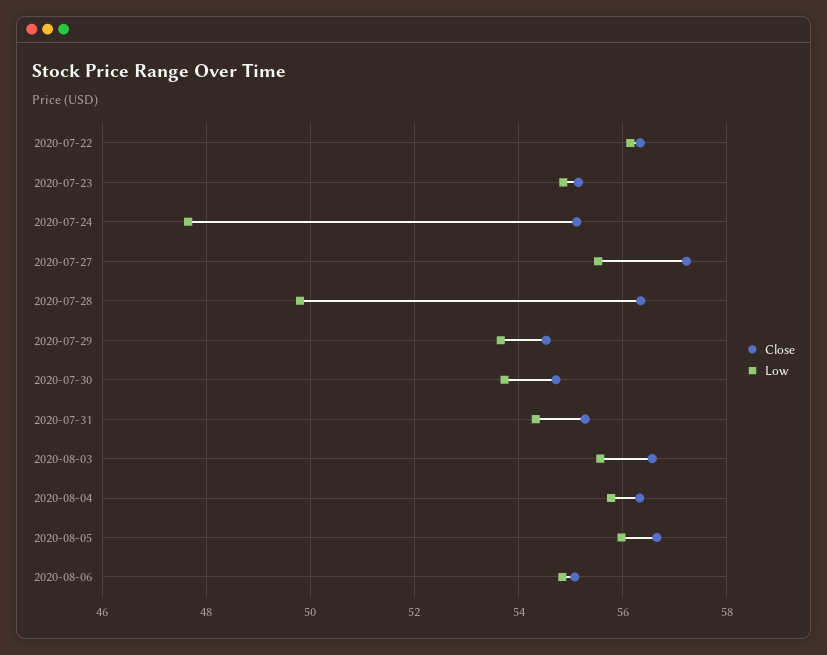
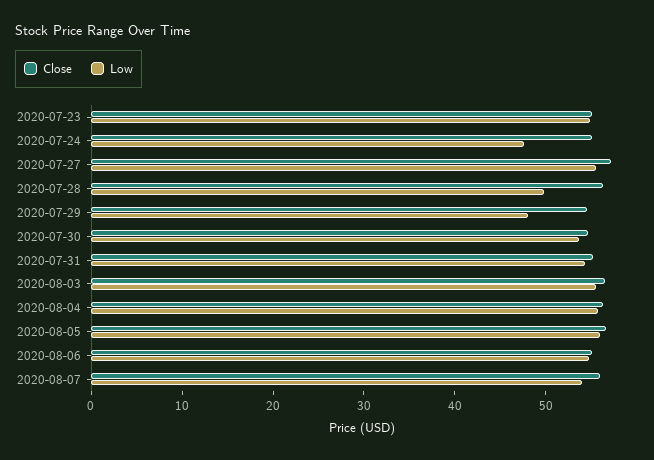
Close, 2020-07-22: 56.4 -> none
Low, 2020-07-22: 56.2 -> none
Low, 2020-07-29: 53.6 -> 48
Close, 2020-08-07: none -> 56
Low, 2020-08-07: none -> 54

